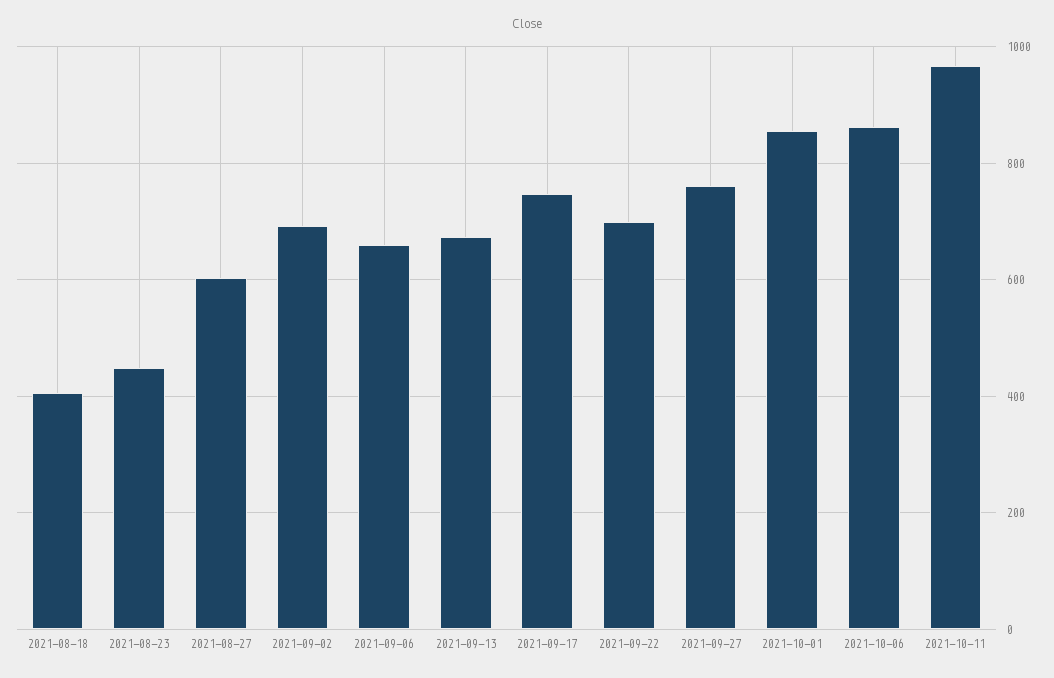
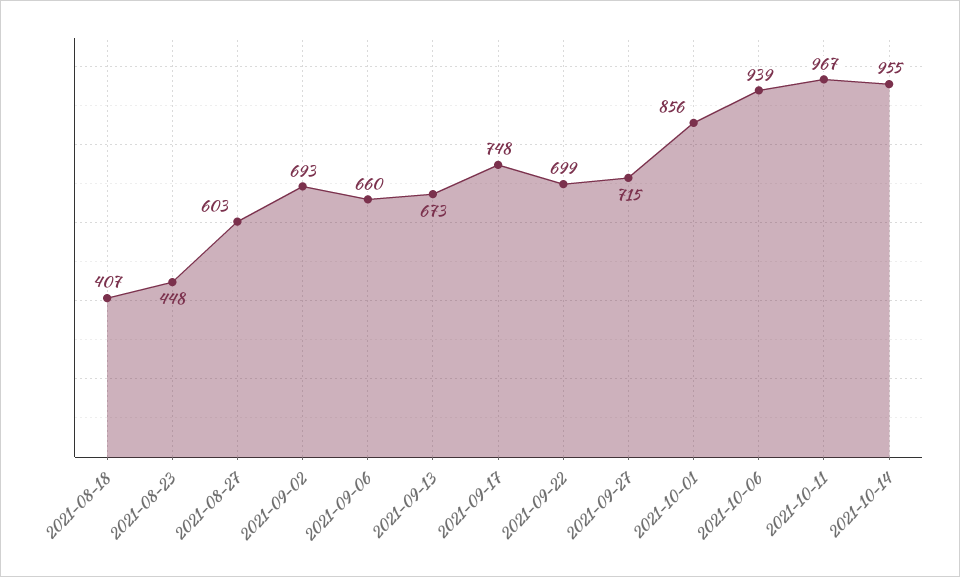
2021-09-27: 760 -> 715
2021-10-06: 860 -> 939
2021-10-14: none -> 955

